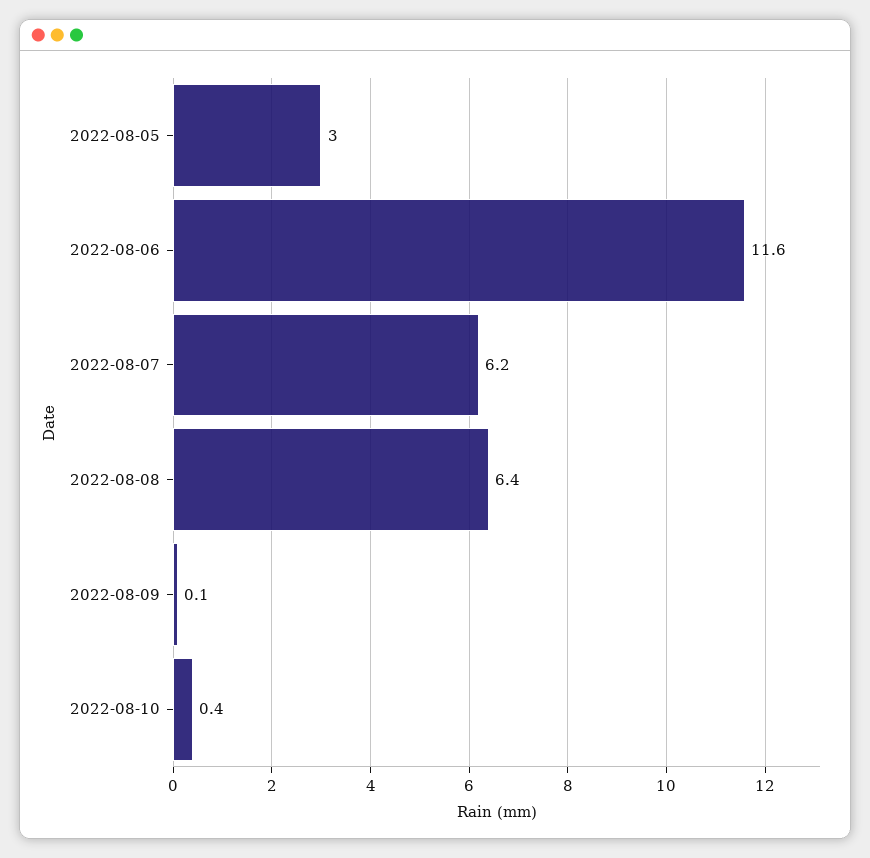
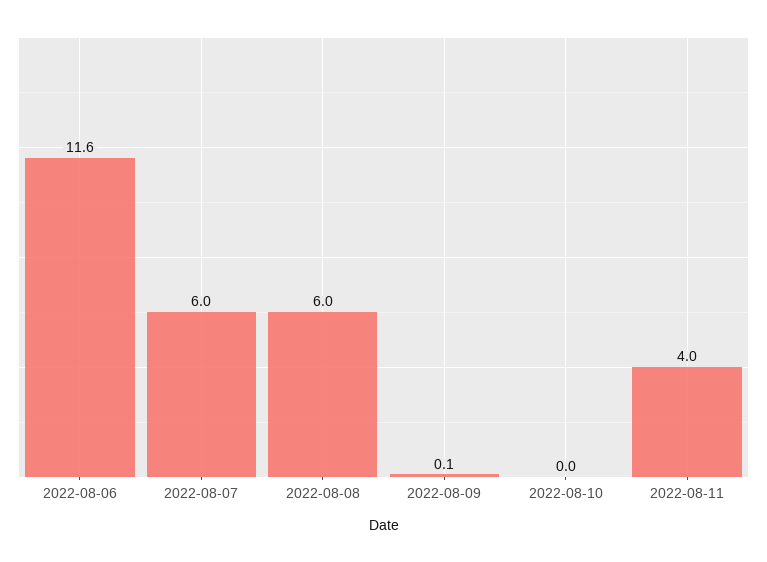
2022-08-05: 3 -> none
2022-08-07: 6.2 -> 6
2022-08-08: 6.4 -> 6
2022-08-10: 0.4 -> 0
2022-08-11: none -> 4

